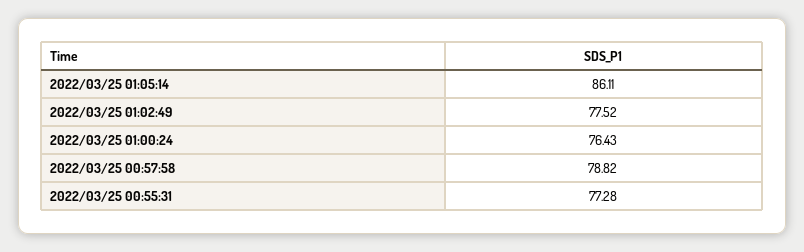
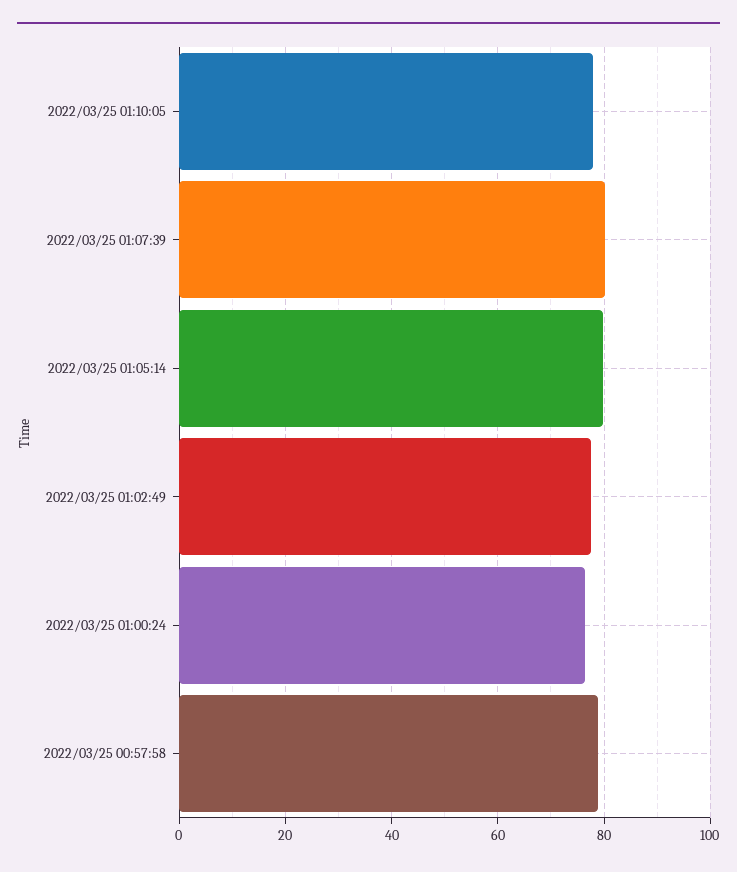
2022/03/25 01:05:14: 86.11 -> 80
2022/03/25 00:55:31: 77.28 -> none
2022/03/25 01:10:05: none -> 78
2022/03/25 01:07:39: none -> 80

